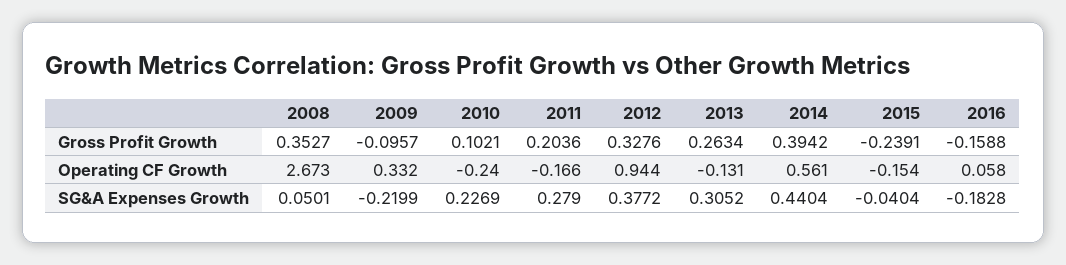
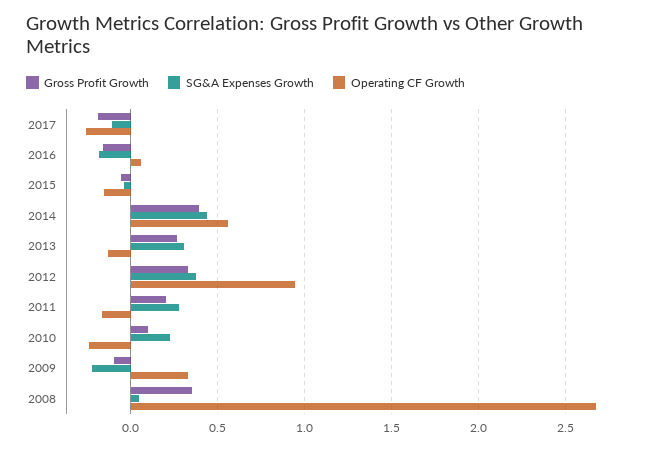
Gross Profit Growth, 2015: -0.2391 -> -0.05
Gross Profit Growth, 2017: none -> -0.2
SG&A Expenses Growth, 2017: none -> -0.1
Operating CF Growth, 2017: none -> -0.25

